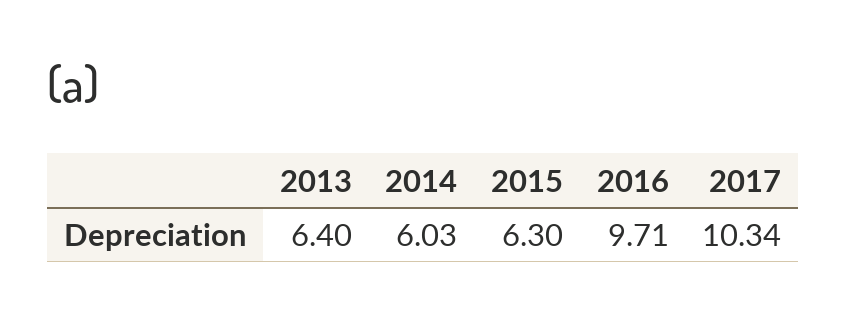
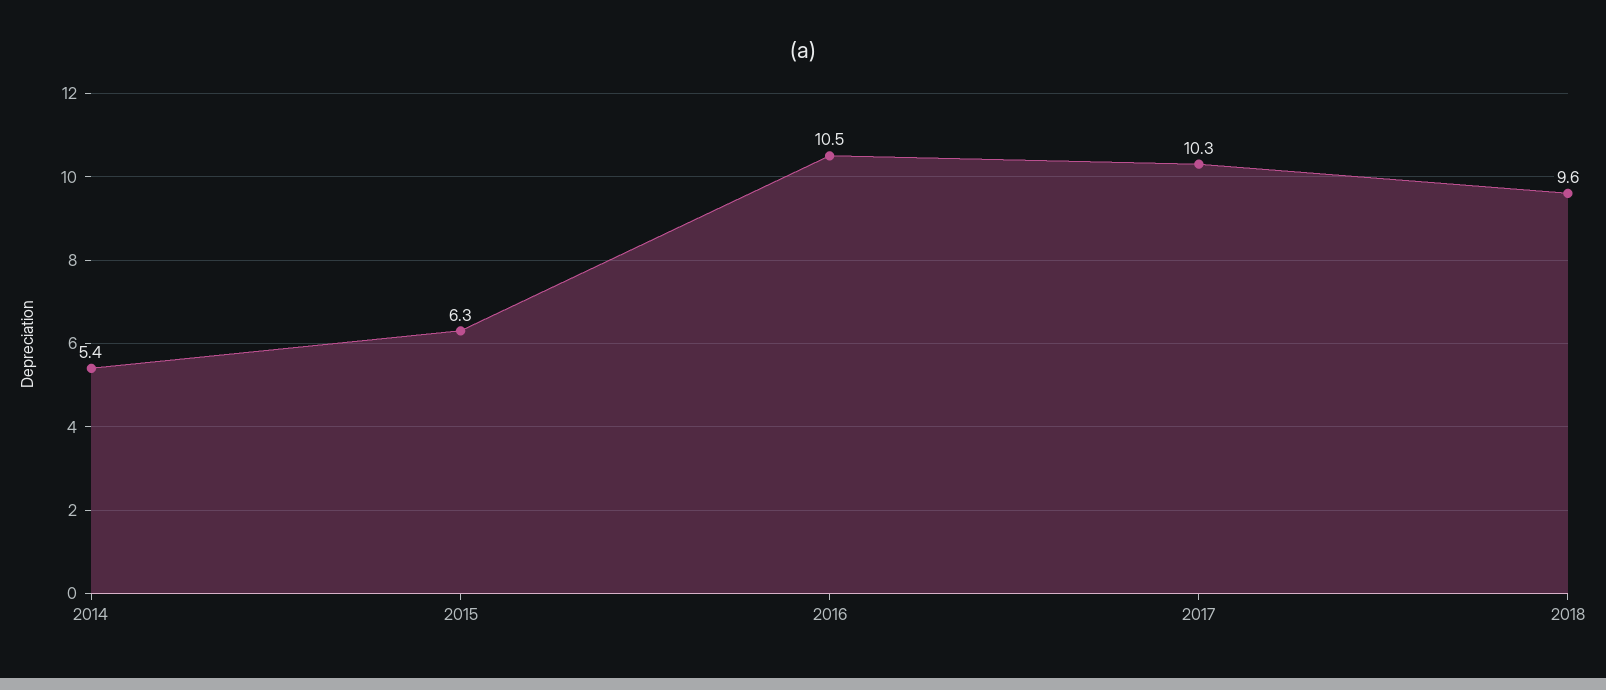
2013: 6.4 -> none
2014: 6.03 -> 5.4
2016: 9.71 -> 10.5
2018: none -> 9.6

